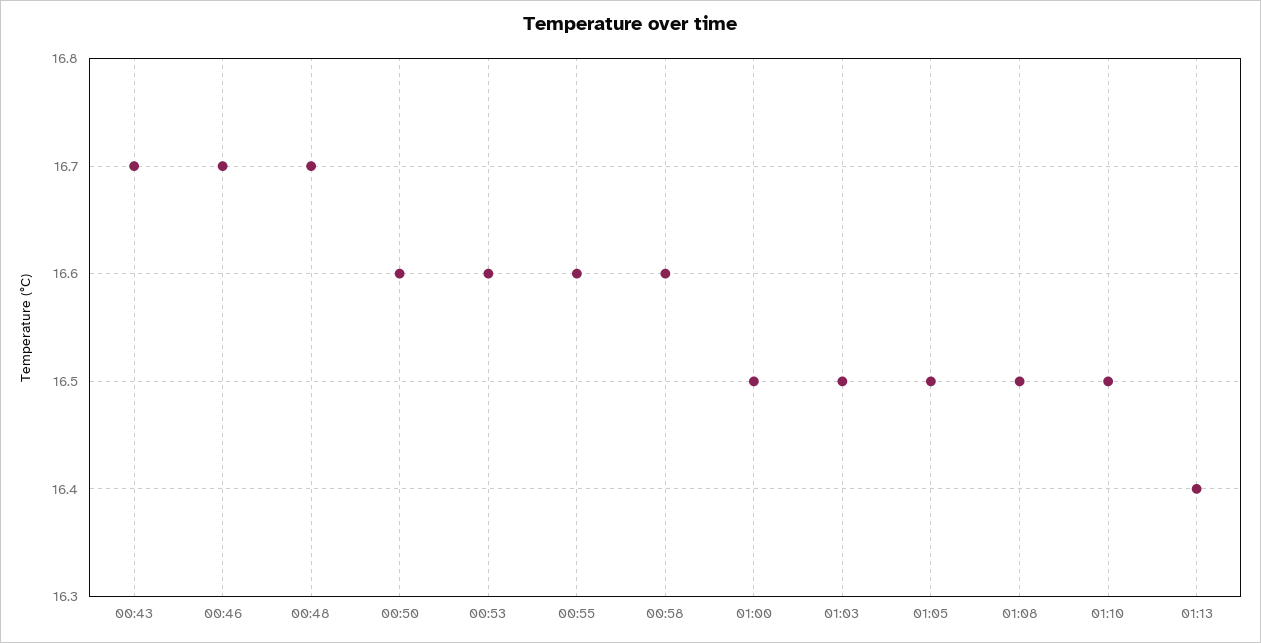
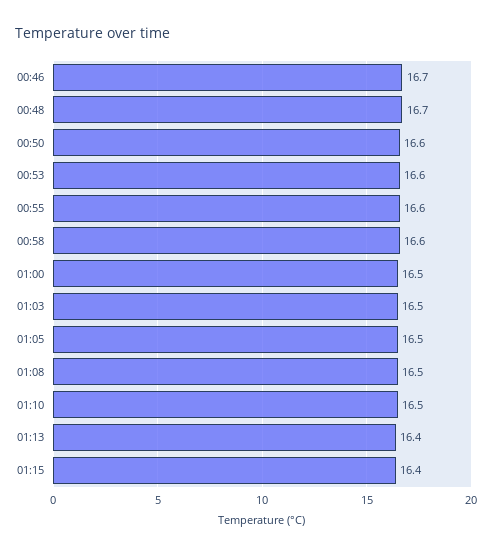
00:43: 16.7 -> none
01:15: none -> 16.4

